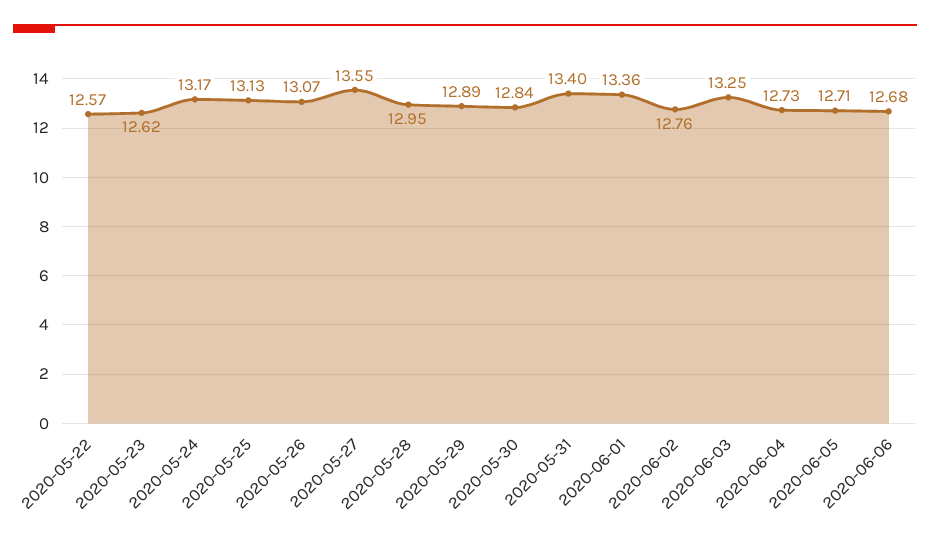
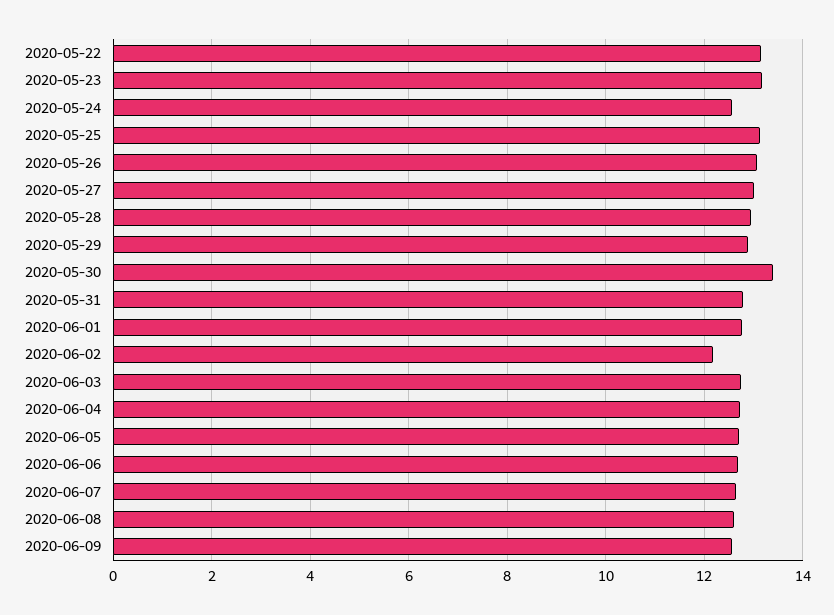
2020-05-22: 12.57 -> 13.2
2020-05-23: 12.62 -> 13.2
2020-05-24: 13.17 -> 12.6
2020-05-27: 13.55 -> 13
2020-05-30: 12.84 -> 13.4
2020-05-31: 13.4 -> 12.8
2020-06-01: 13.36 -> 12.8
2020-06-02: 12.76 -> 12.2
2020-06-03: 13.25 -> 12.8
2020-06-07: none -> 12.6
2020-06-08: none -> 12.6
2020-06-09: none -> 12.6

